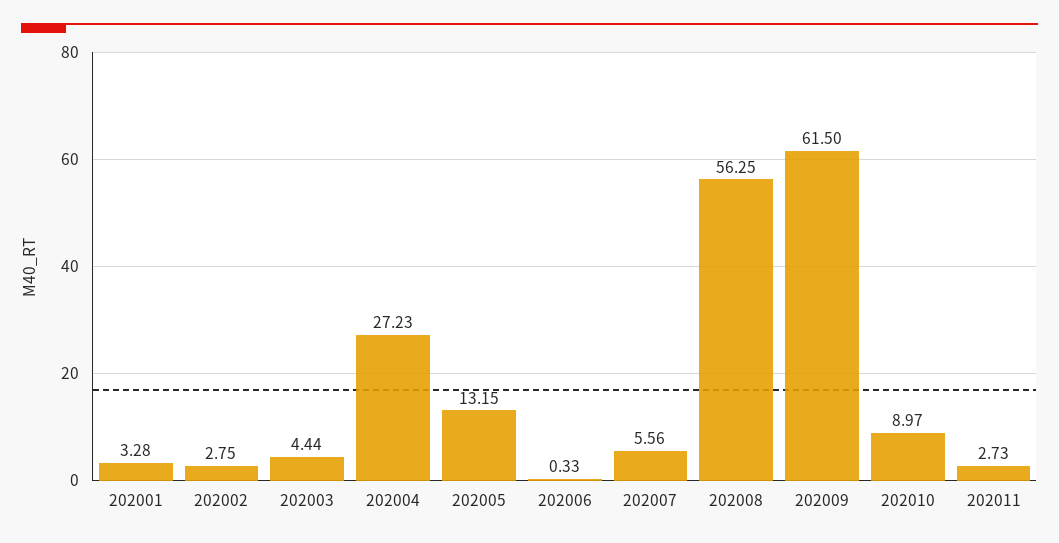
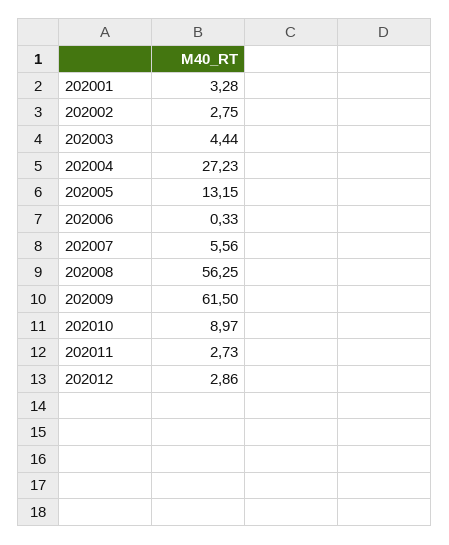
202012: none -> 2.86

